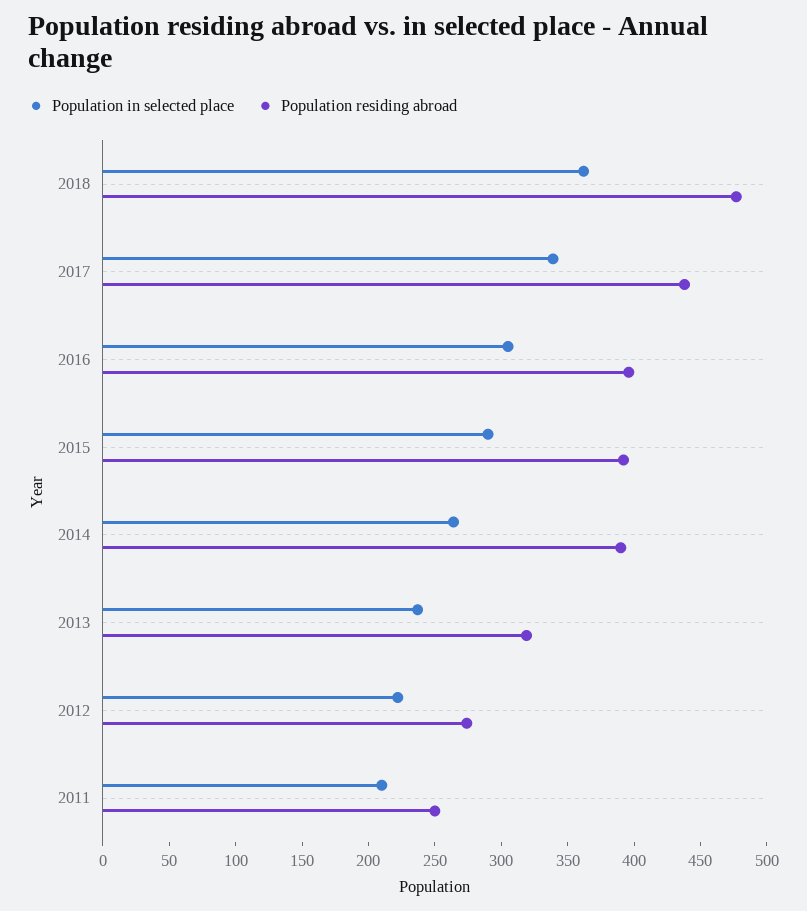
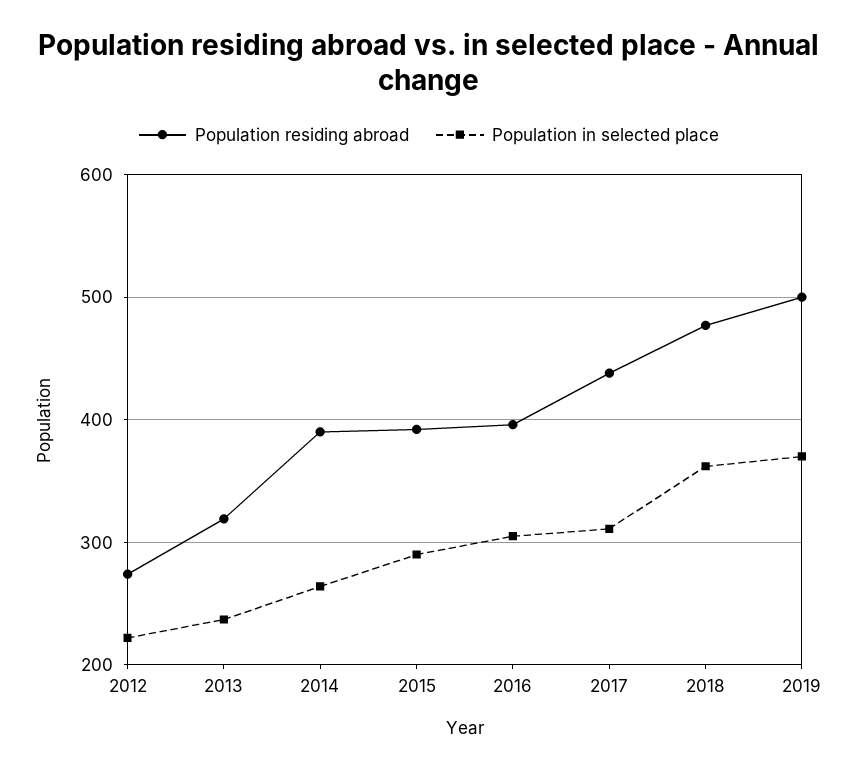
Population in selected place, 2017: 340 -> 310
Population in selected place, 2011: 210 -> none
Population residing abroad, 2011: 250 -> none
Population residing abroad, 2019: none -> 500
Population in selected place, 2019: none -> 370

